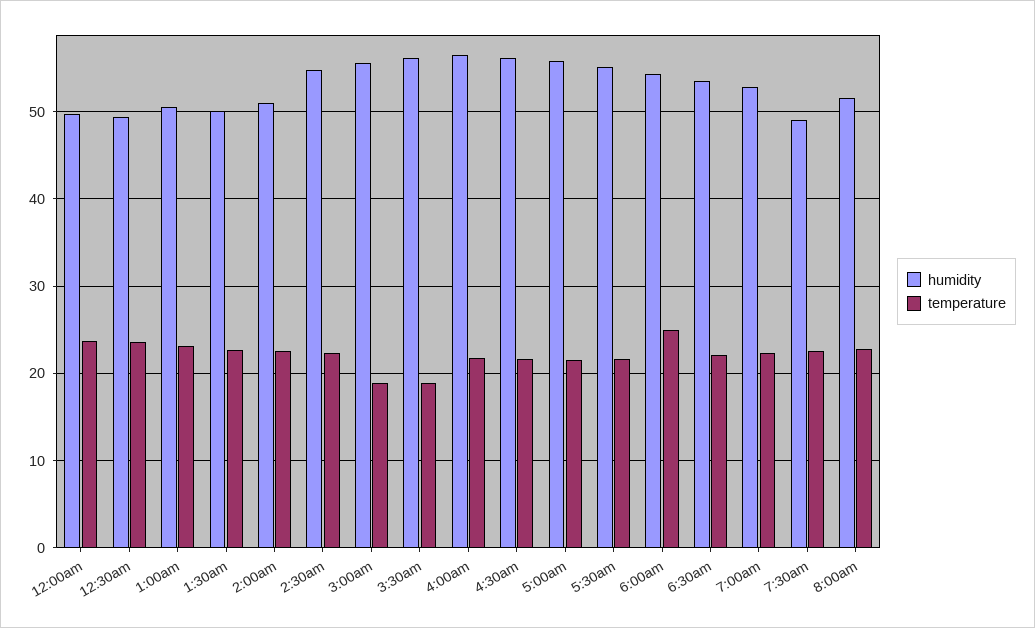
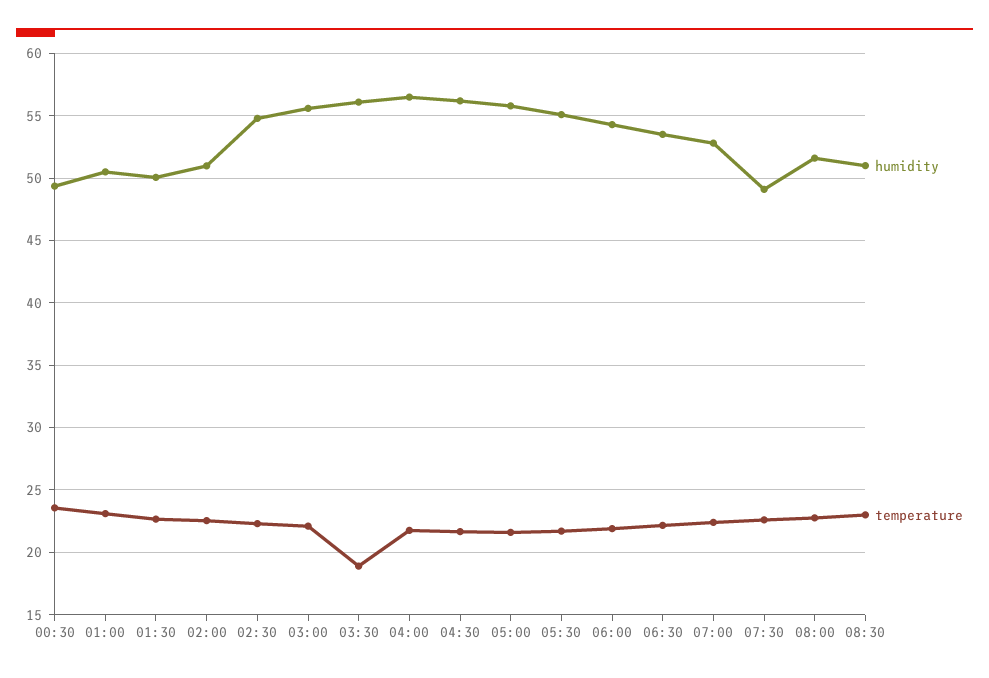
humidity, 12:00am: 50 -> none
temperature, 12:00am: 24 -> none
temperature, 3:00am: 19 -> 22
temperature, 6:00am: 25 -> 22
humidity, 08:30: none -> 51
temperature, 08:30: none -> 23

